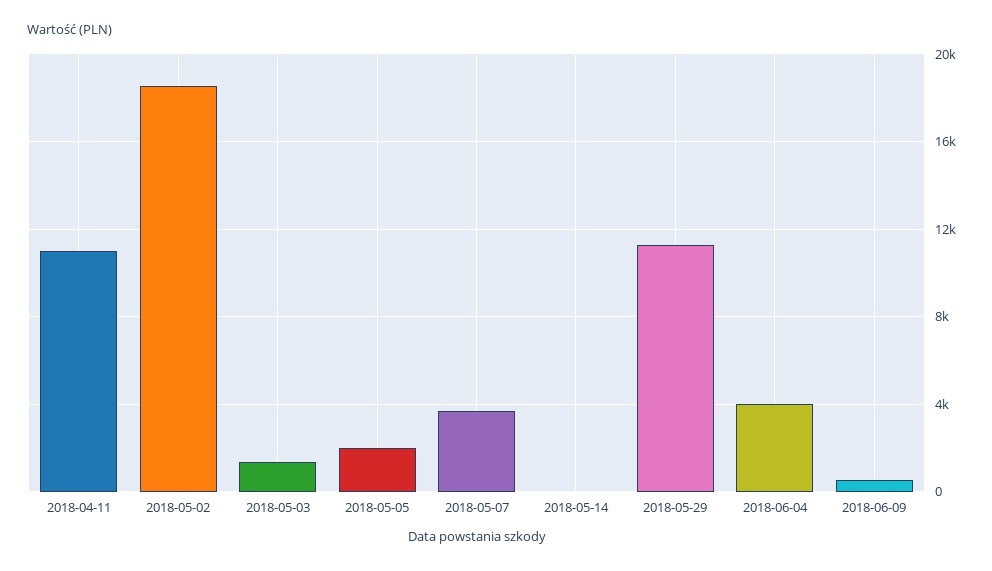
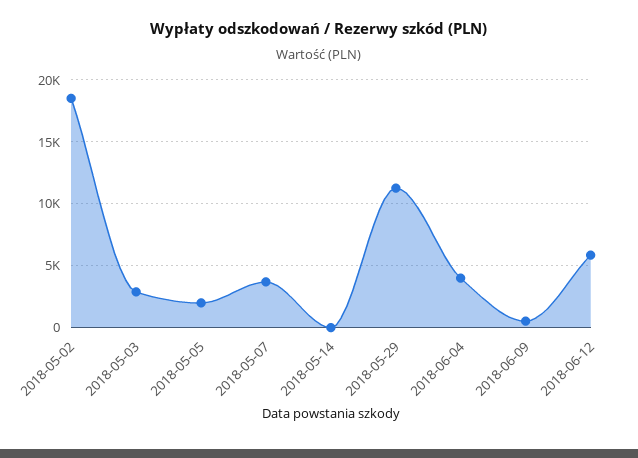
2018-04-11: 11000 -> none
2018-05-03: 1500 -> 3000
2018-06-12: none -> 6000

